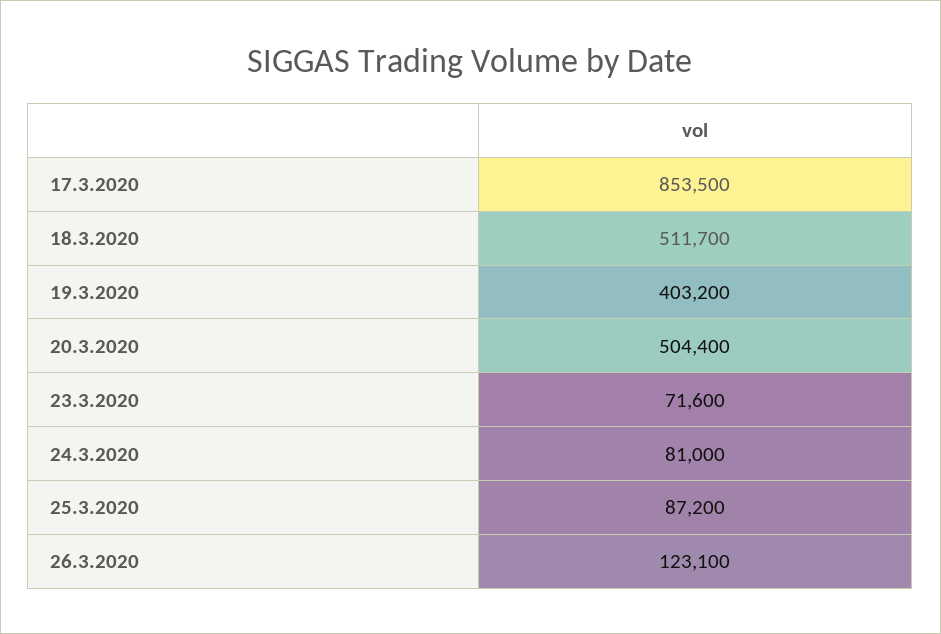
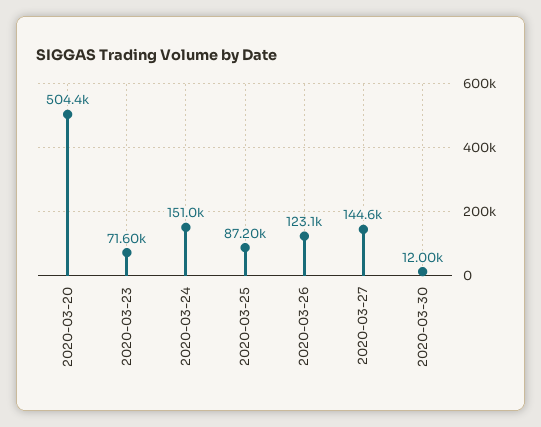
17.3.2020: 853500 -> none
18.3.2020: 511700 -> none
19.3.2020: 403200 -> none
24.3.2020: 81000 -> 151000
2020-03-27: none -> 144600
2020-03-30: none -> 12000

